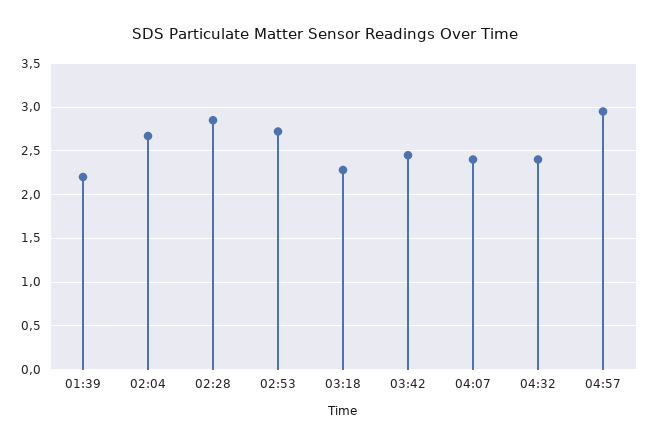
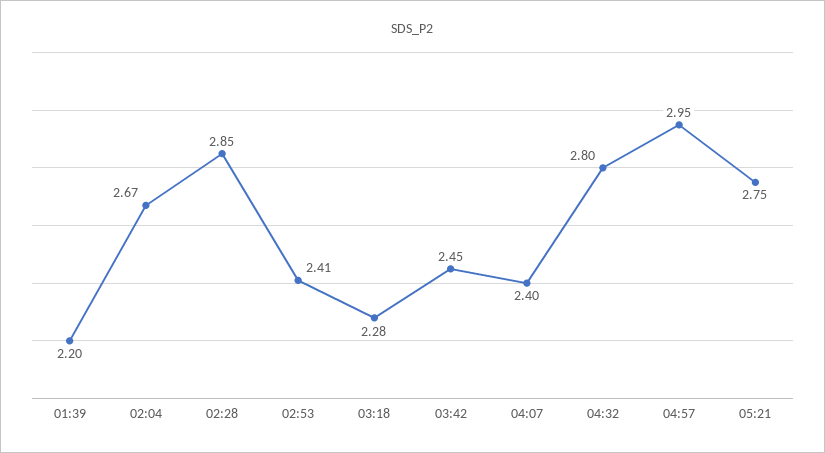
02:53: 2.7 -> 2.41
04:32: 2.4 -> 2.8
05:21: none -> 2.75

